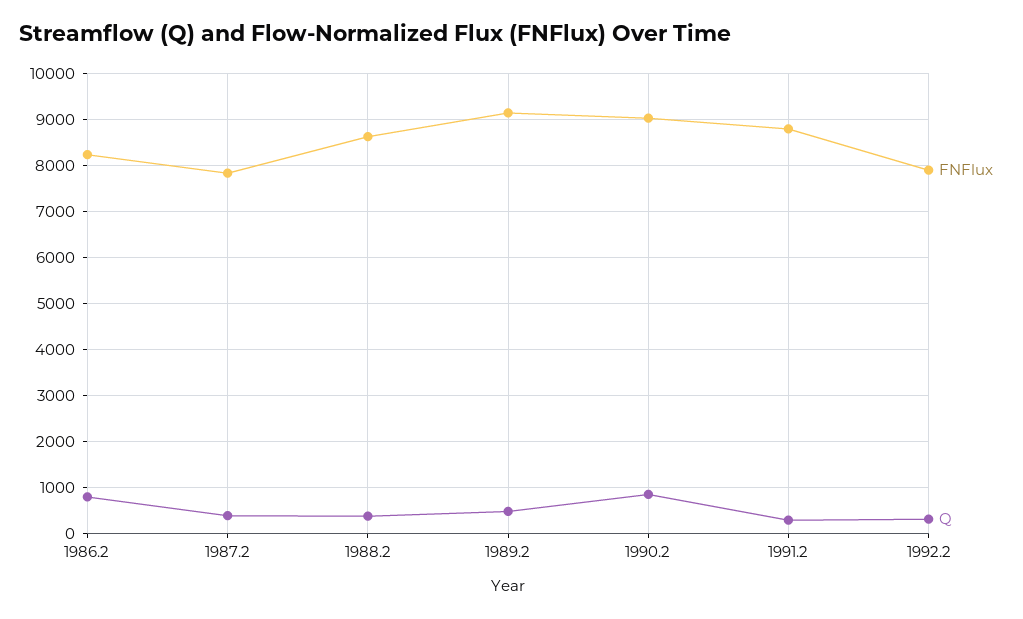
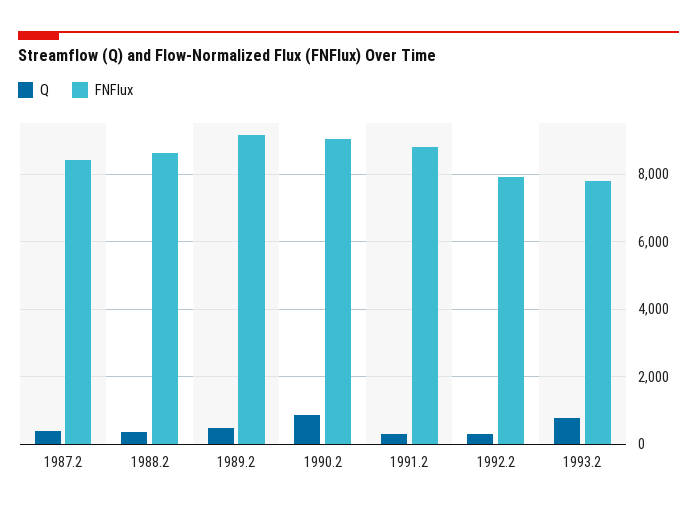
FNFlux, 1986.2: 8200 -> none
Q, 1986.2: 800 -> none
FNFlux, 1987.2: 7800 -> 8400
Q, 1993.2: none -> 800
FNFlux, 1993.2: none -> 7800

